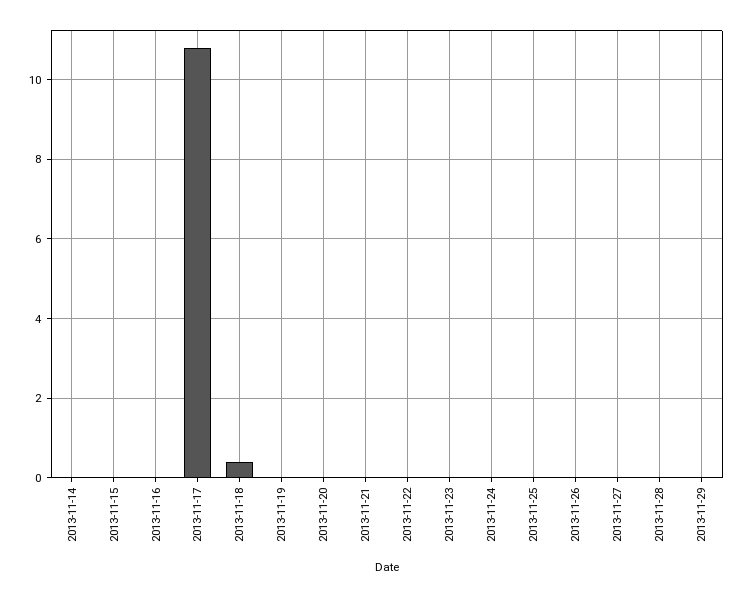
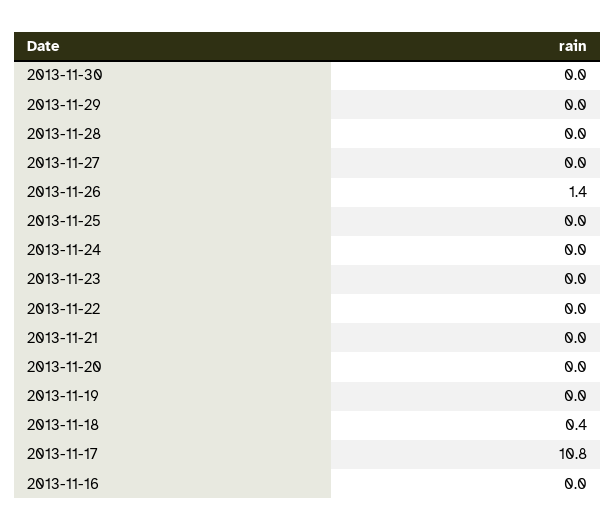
2013-11-14: 0 -> none
2013-11-15: 0 -> none
2013-11-26: 0 -> 1.4
2013-11-30: none -> 0

